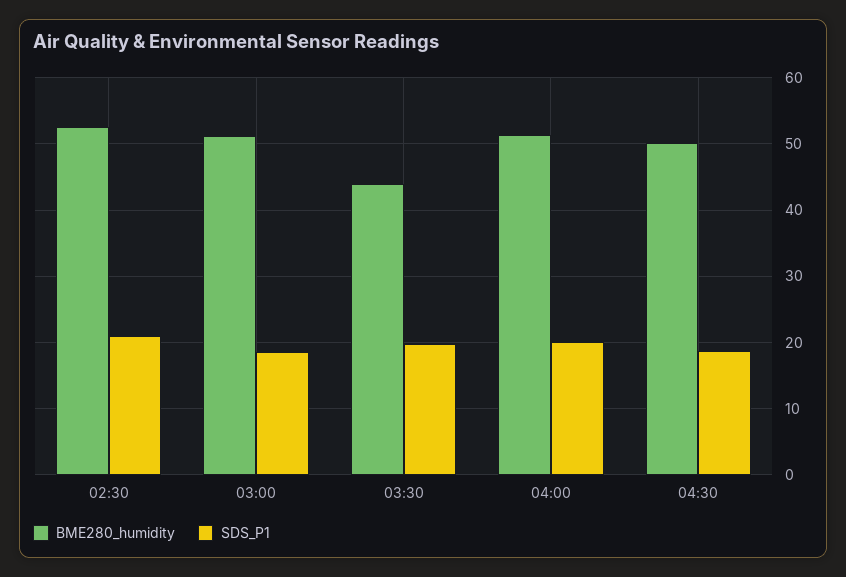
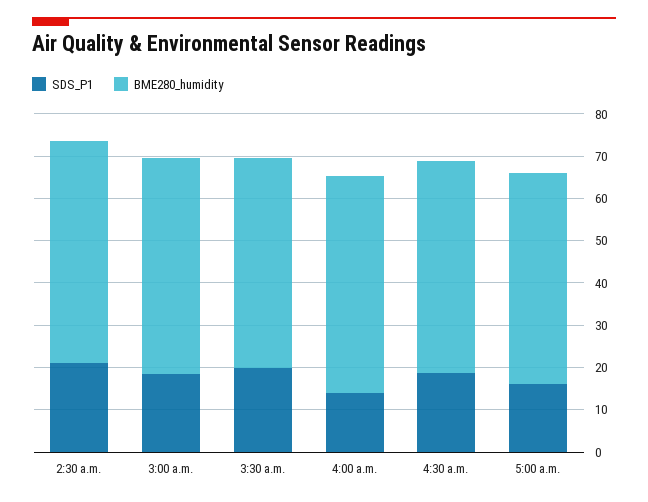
BME280_humidity, 03:30: 44 -> 50
SDS_P1, 04:00: 20 -> 14
SDS_P1, 5:00 a.m.: none -> 16
BME280_humidity, 5:00 a.m.: none -> 50

